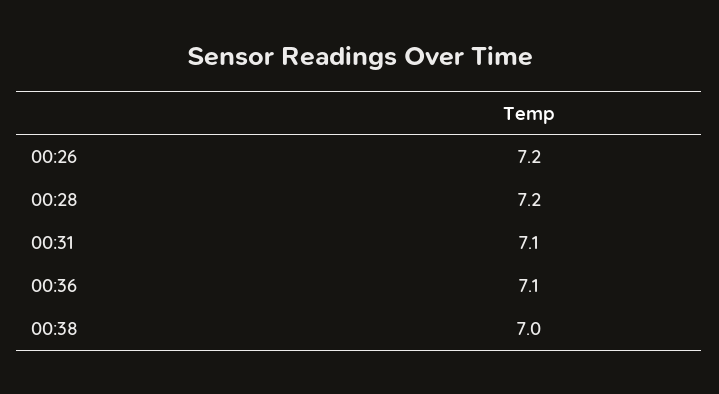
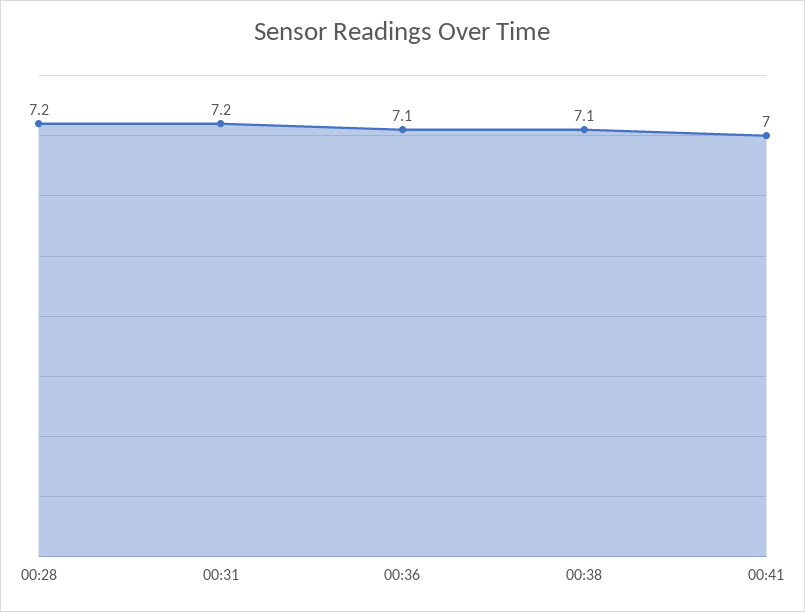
00:26: 7.2 -> none
00:31: 7.1 -> 7.2
00:38: 7 -> 7.1
00:41: none -> 7

